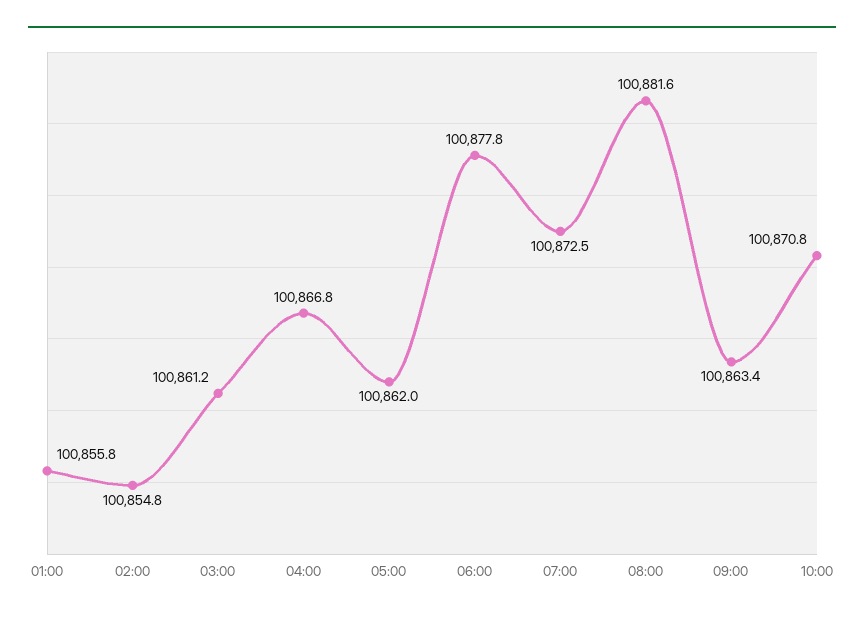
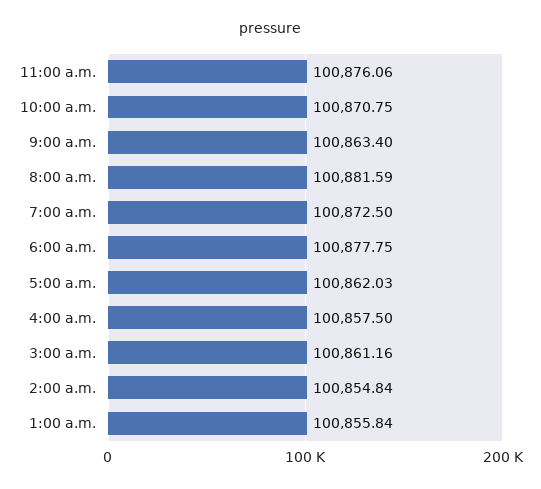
04:00: 100866.8 -> 100857.5
11:00 a.m.: none -> 100876.06

